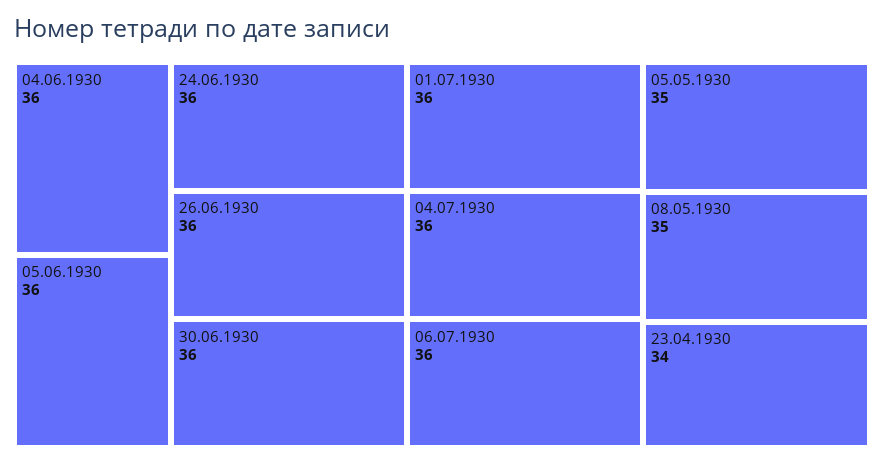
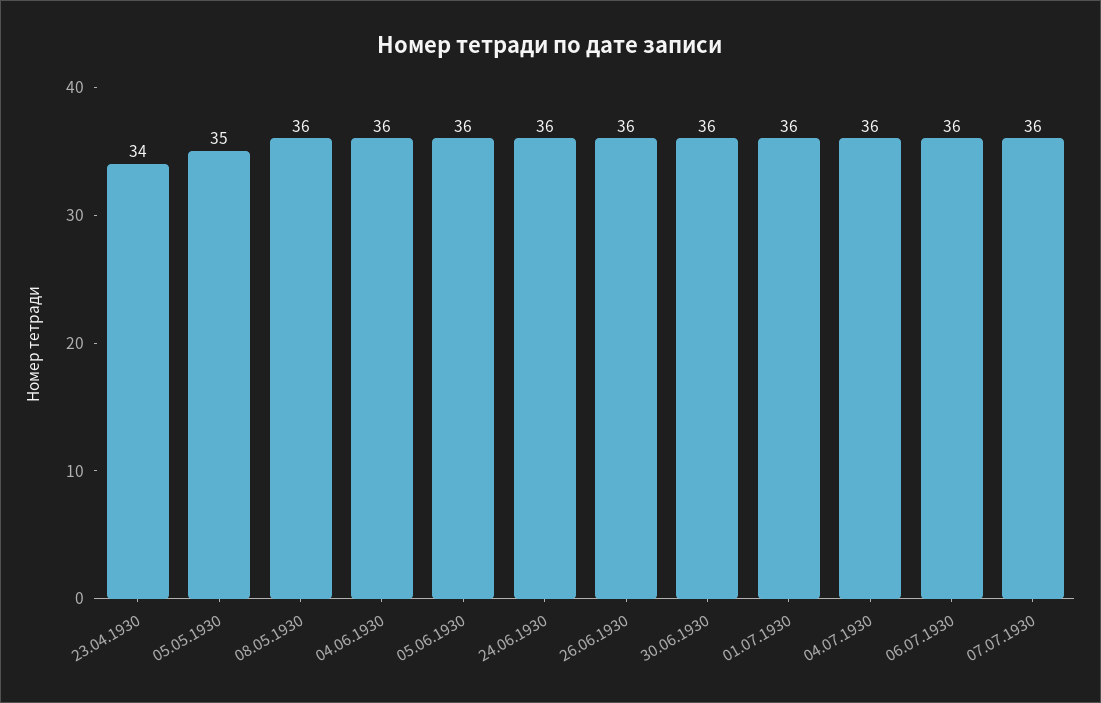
08.05.1930: 35 -> 36
07.07.1930: none -> 36

